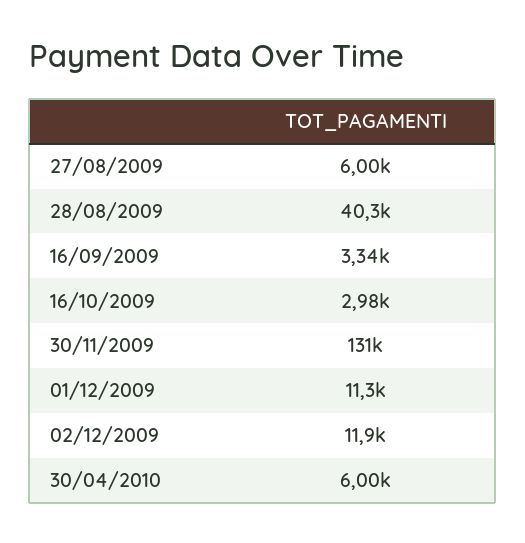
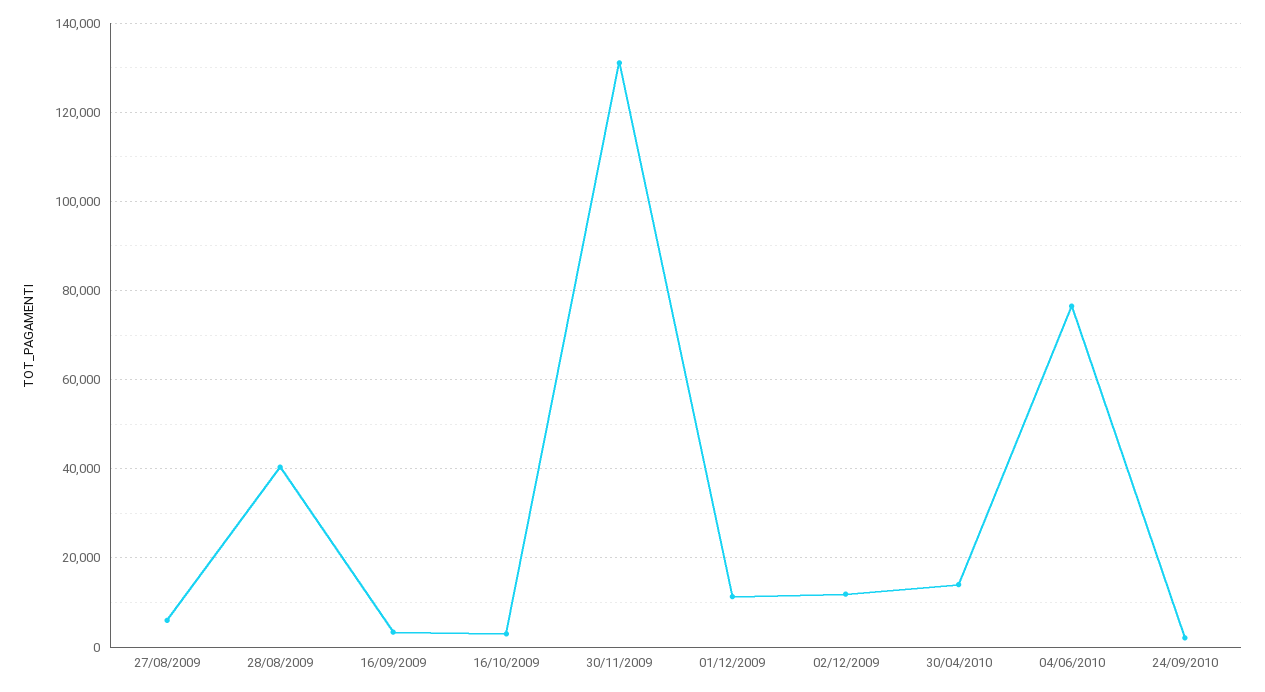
30/04/2010: 6000 -> 14000
04/06/2010: none -> 76000
24/09/2010: none -> 2000

